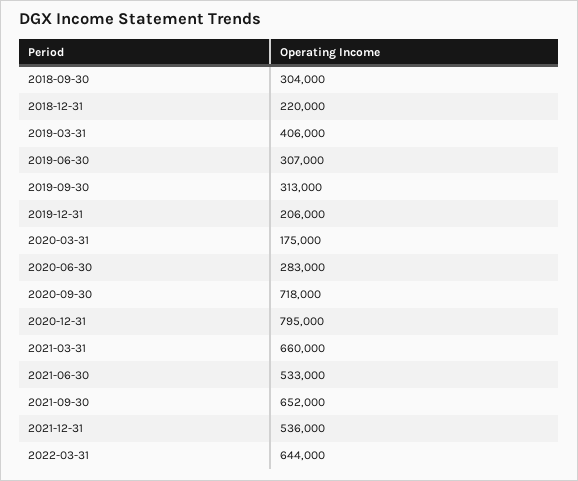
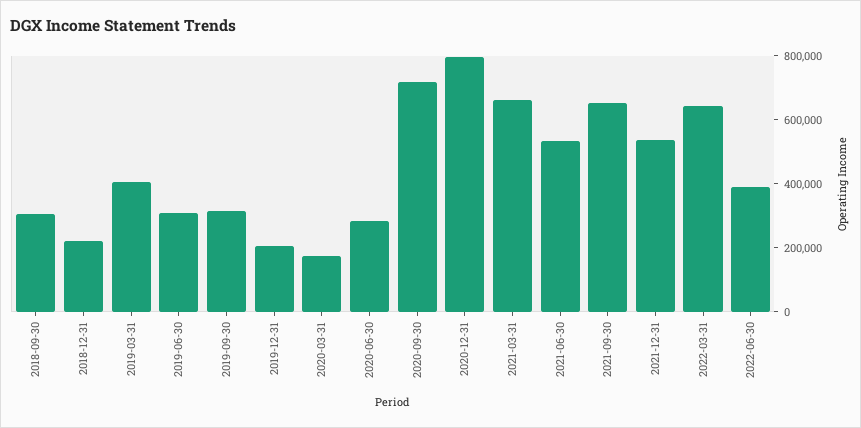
2022-06-30: none -> 400000

